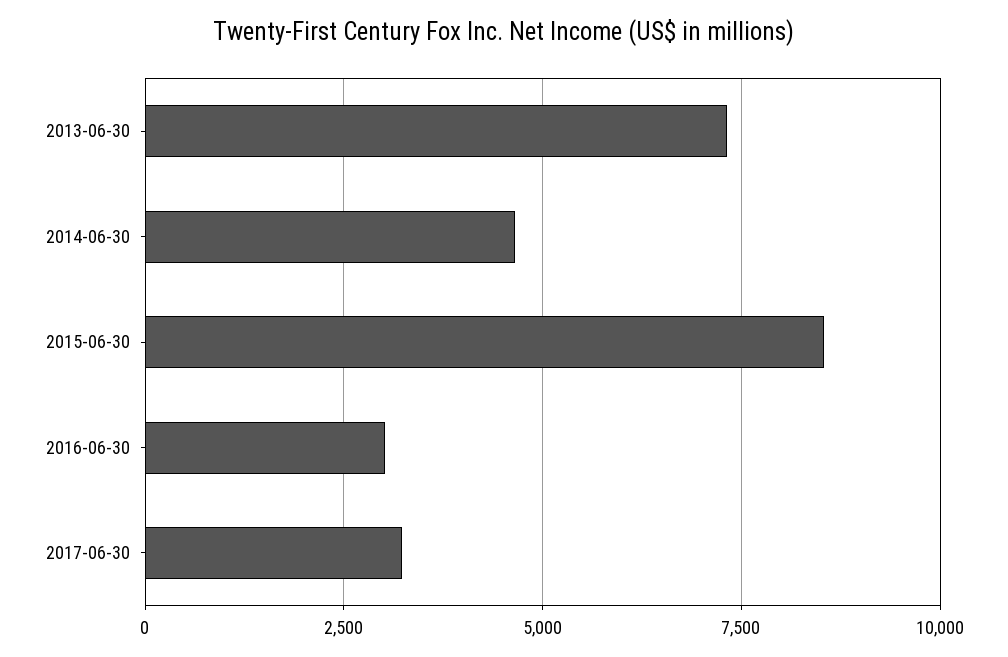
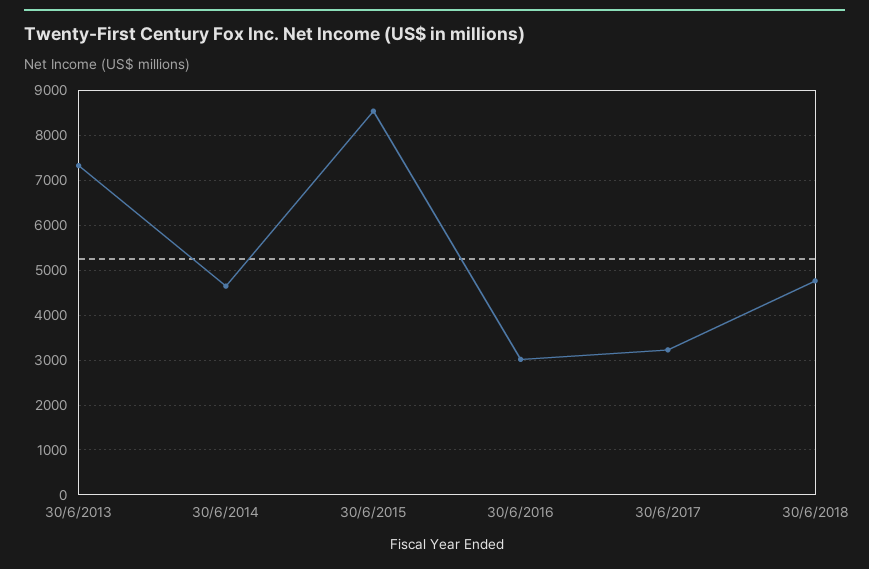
30/6/2018: none -> 4800

